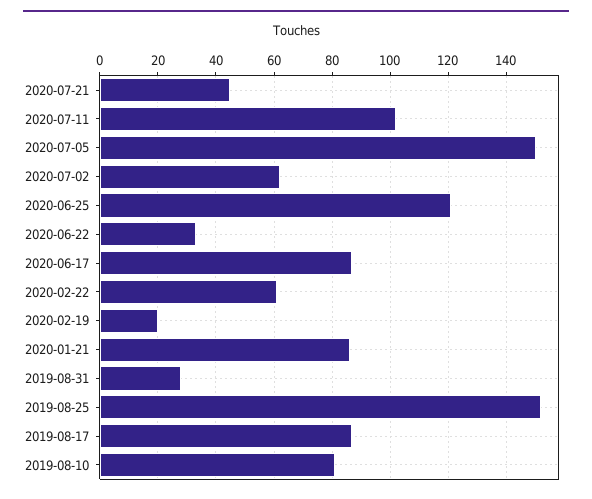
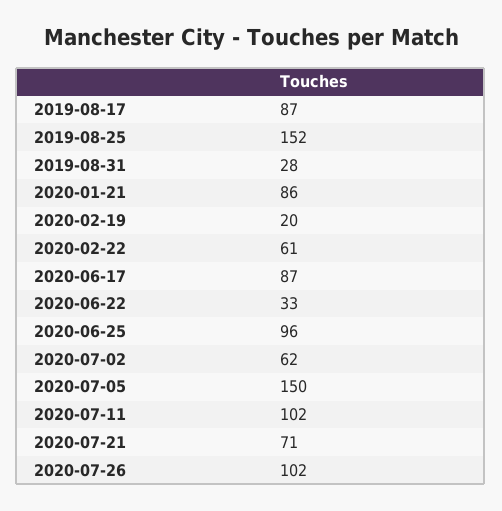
2020-07-21: 45 -> 71
2020-06-25: 120 -> 96
2019-08-10: 80 -> none
2020-07-26: none -> 102

